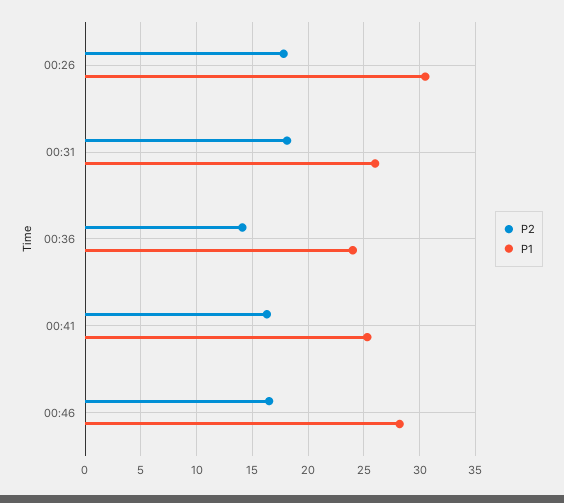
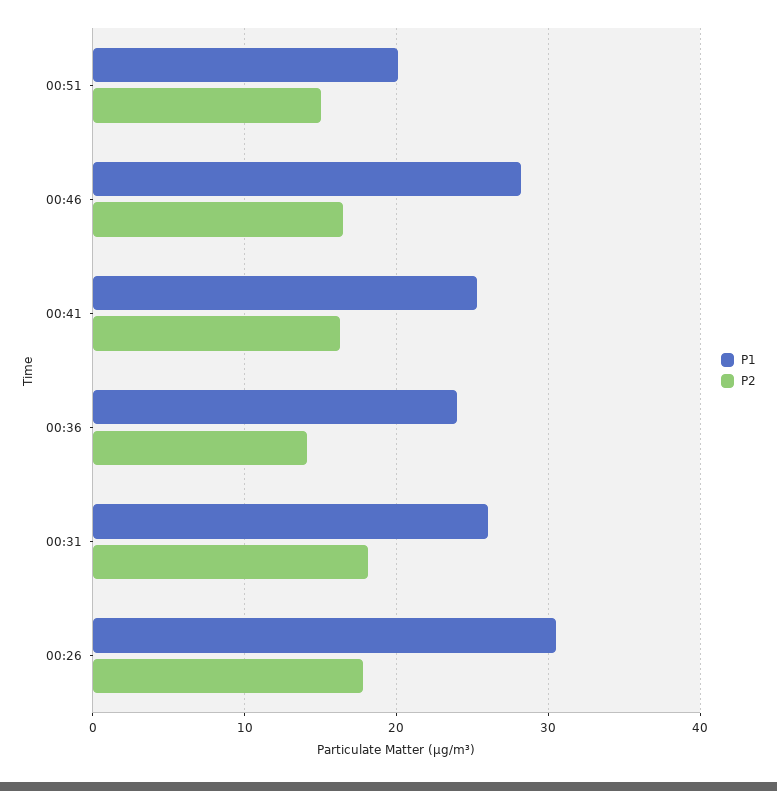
P1, 00:51: none -> 20
P2, 00:51: none -> 15

